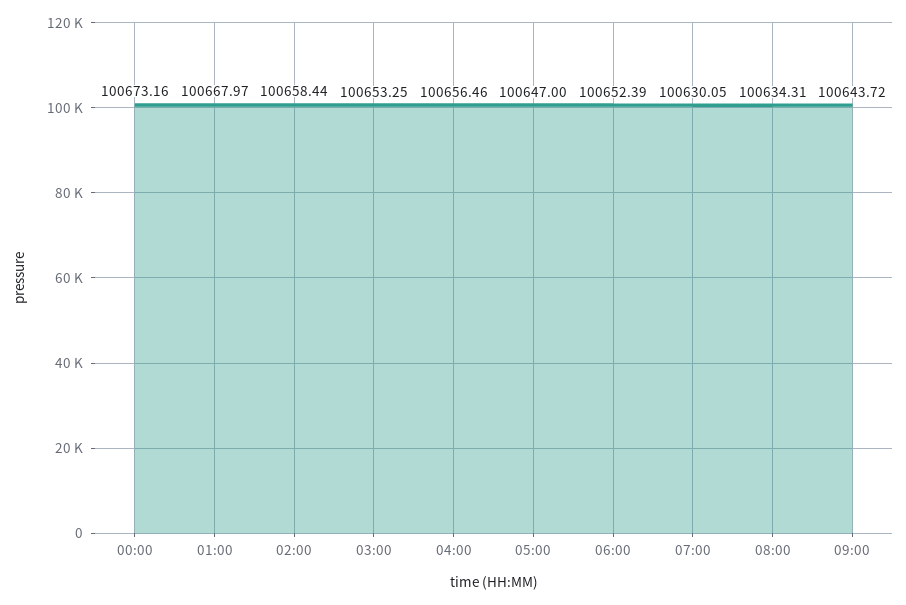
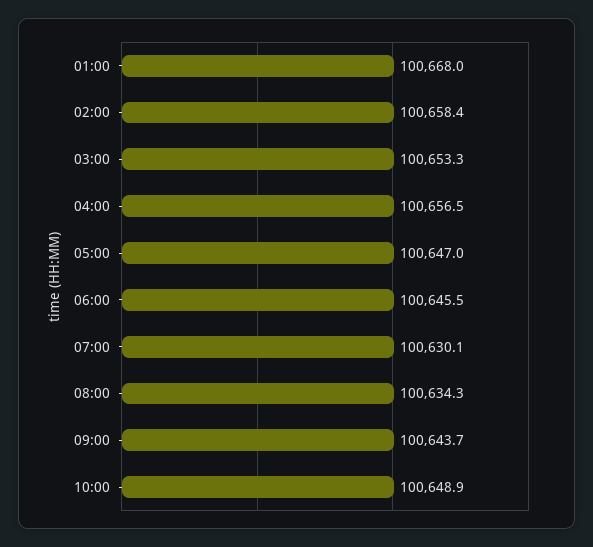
00:00: 100673.16 -> none
06:00: 100652.39 -> 100645.5
10:00: none -> 100648.9

